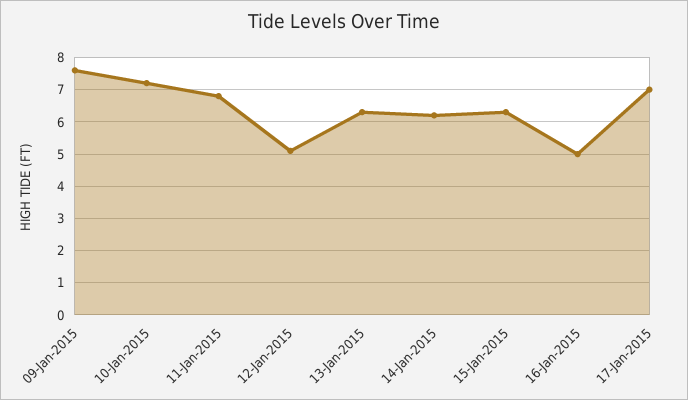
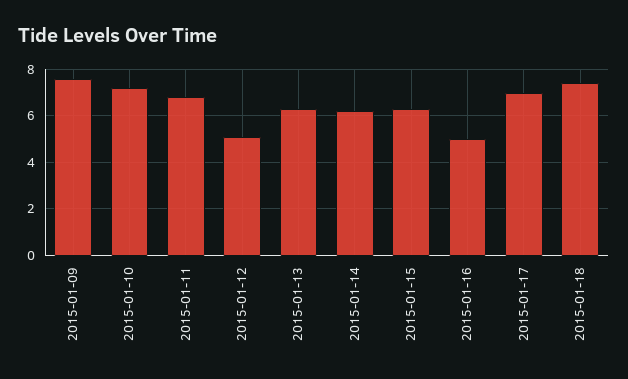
2015-01-18: none -> 7.5

